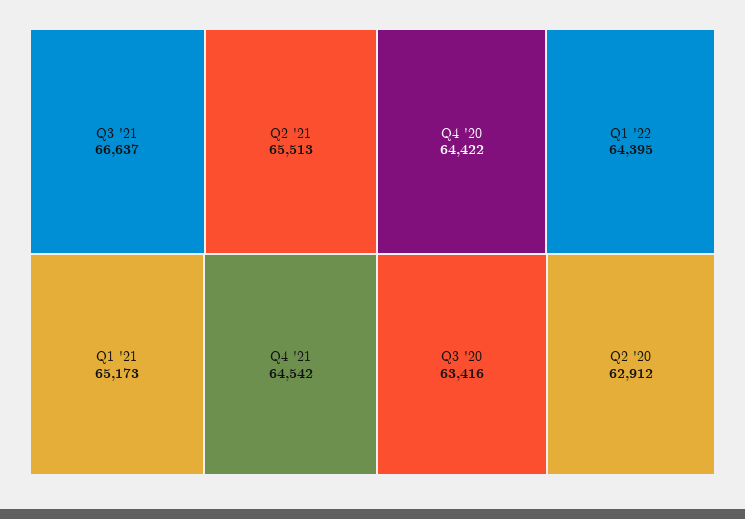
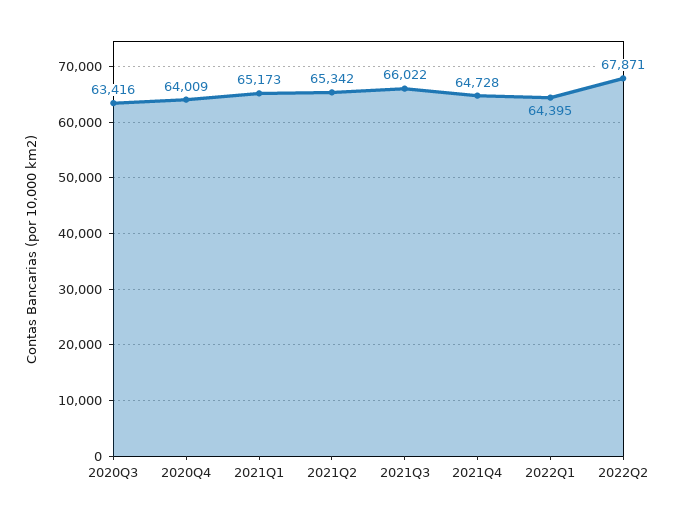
Q3 '21: 66637 -> 66022
Q2 '21: 65513 -> 65342
Q4 '21: 64542 -> 64728
Q4 '20: 64422 -> 64009
Q2 '20: 62912 -> none
2022Q2: none -> 67871

